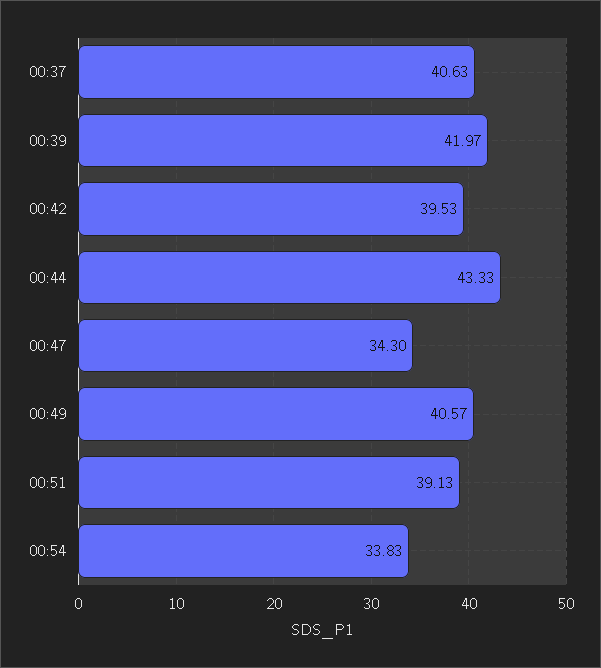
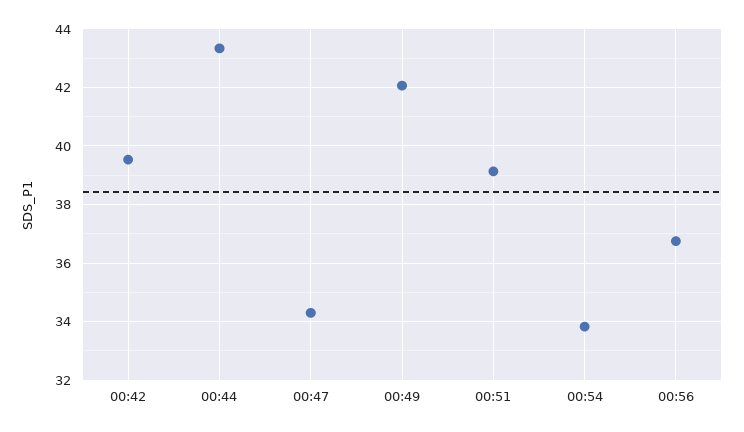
00:37: 40.63 -> none
00:39: 41.97 -> none
00:49: 40.57 -> 42
00:56: none -> 36.75

